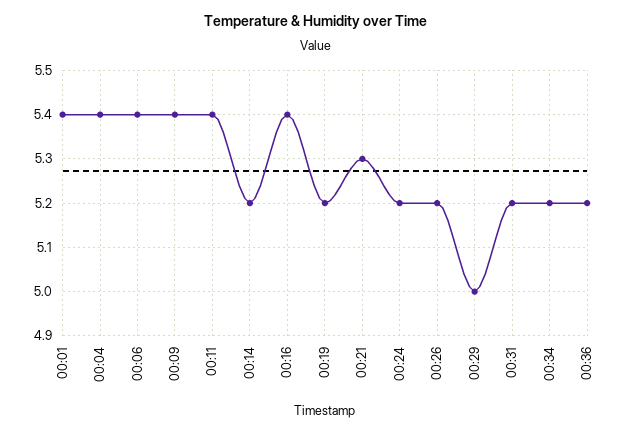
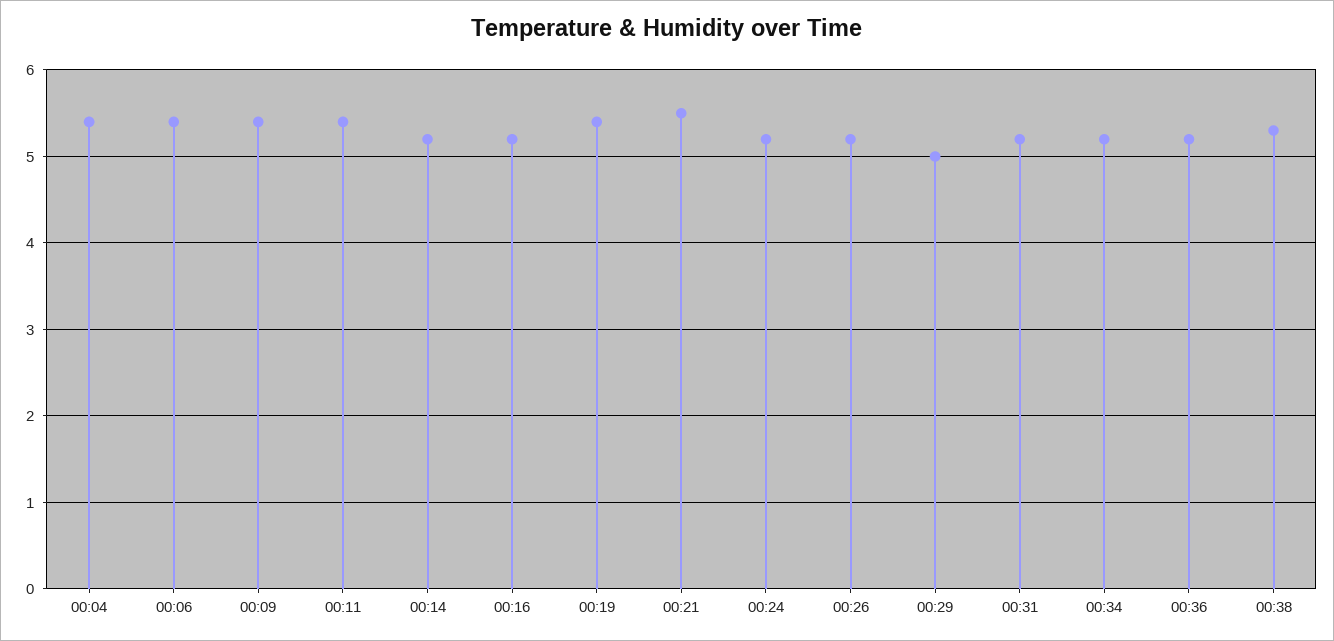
00:01: 5.4 -> none
00:16: 5.4 -> 5.2
00:19: 5.2 -> 5.4
00:21: 5.3 -> 5.5
00:38: none -> 5.3

